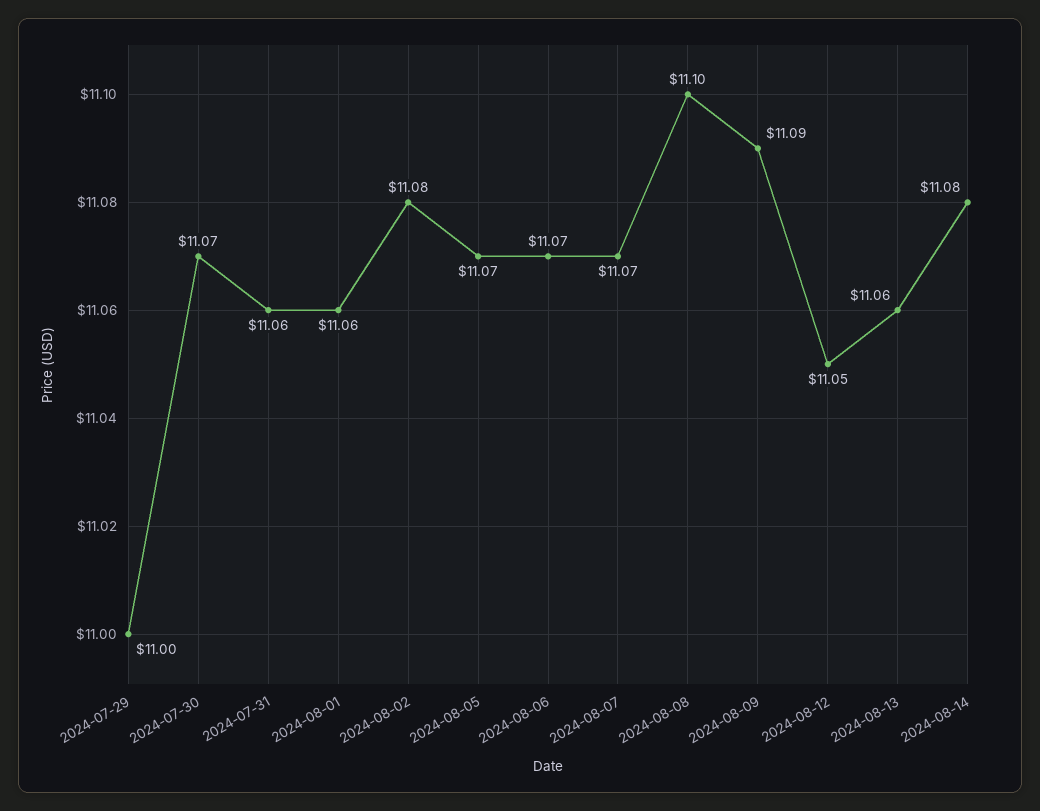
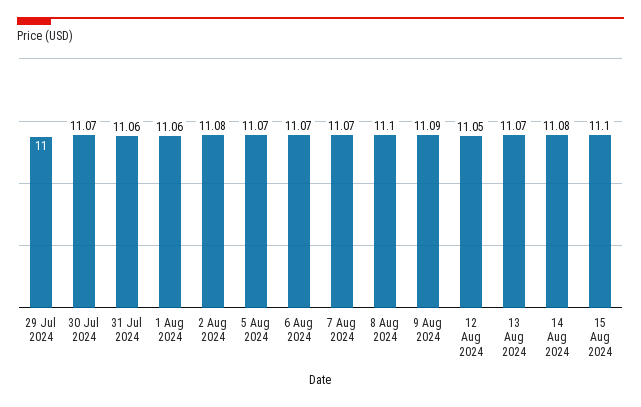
2024-08-13: 11.06 -> 11.07
15 Aug 2024: none -> 11.1

